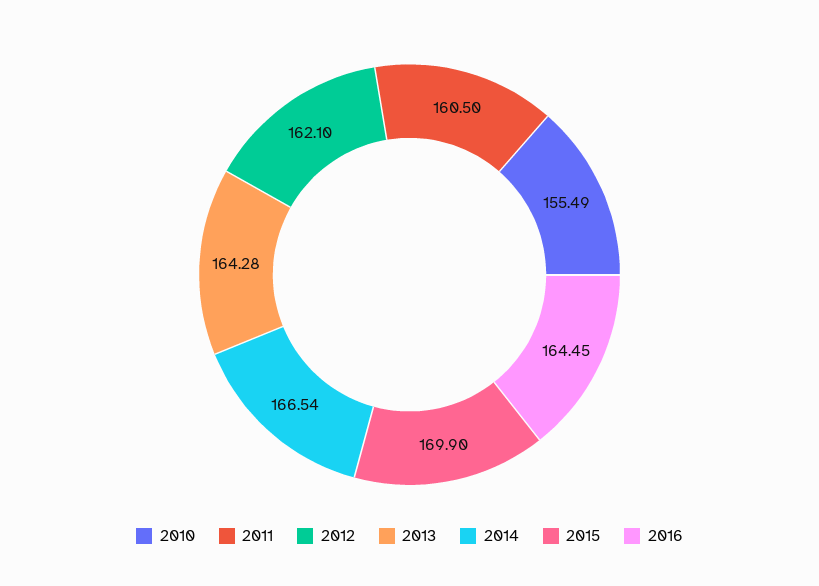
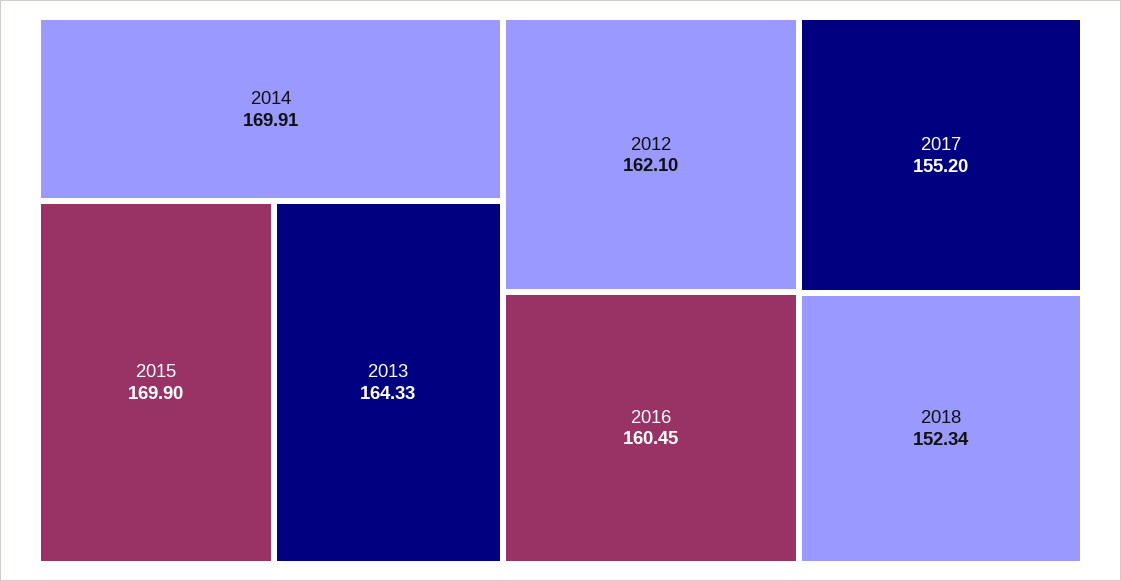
2010: 155.49 -> none
2011: 160.5 -> none
2013: 164.28 -> 164.33
2014: 166.54 -> 169.91
2016: 164.45 -> 160.45
2017: none -> 155.2
2018: none -> 152.34

